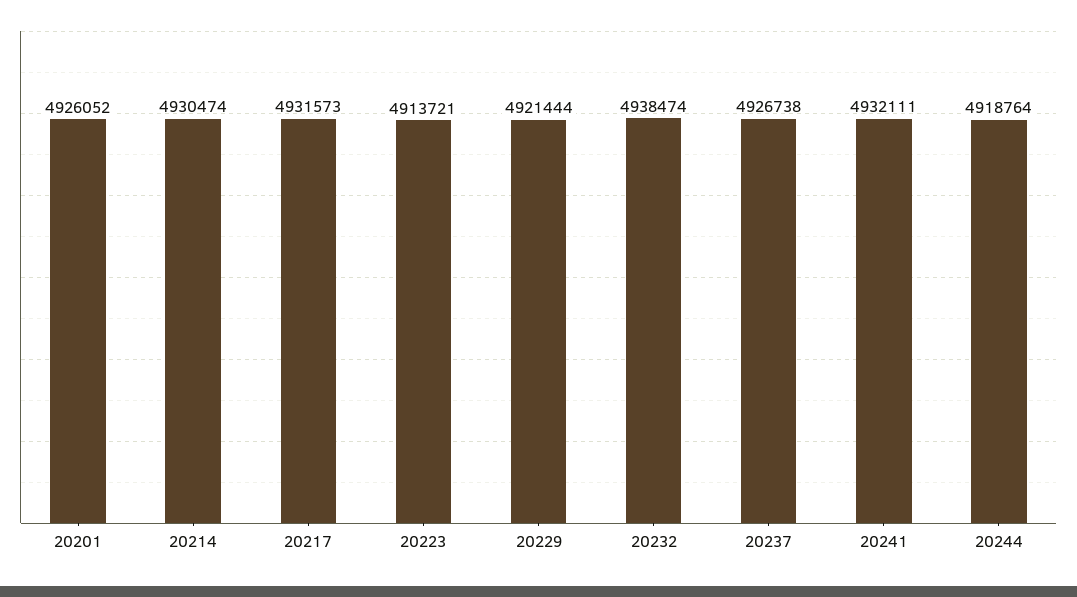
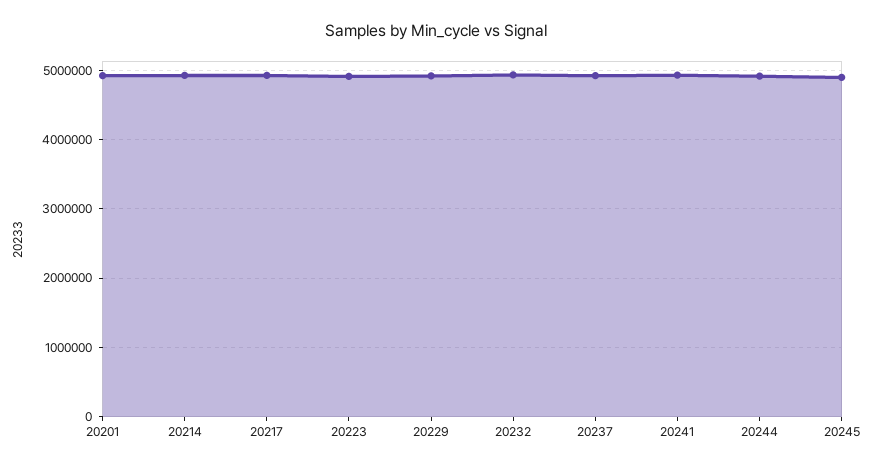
20245: none -> 4900000

